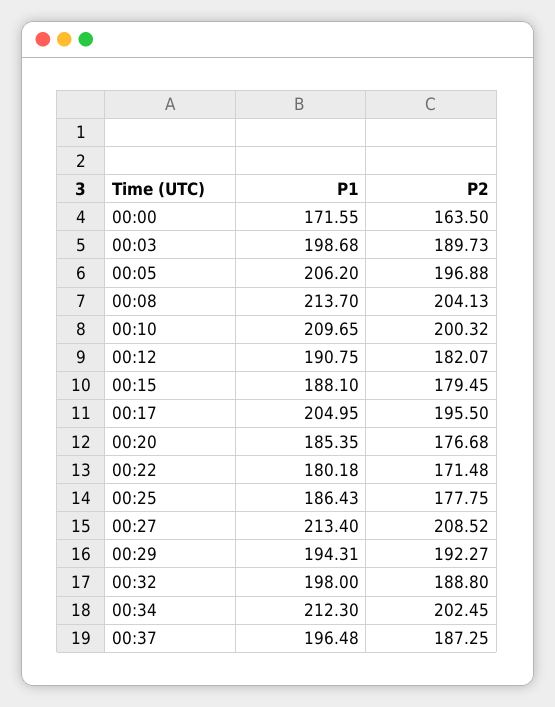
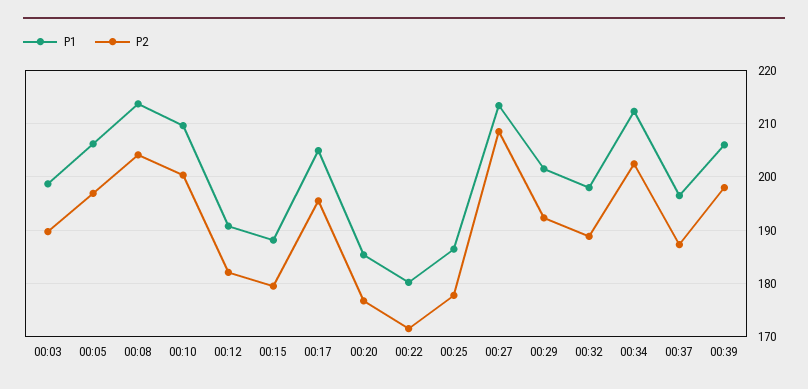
P1, 00:00: 171.55 -> none
P2, 00:00: 163.5 -> none
P1, 00:29: 194.31 -> 202
P1, 00:39: none -> 206
P2, 00:39: none -> 198

